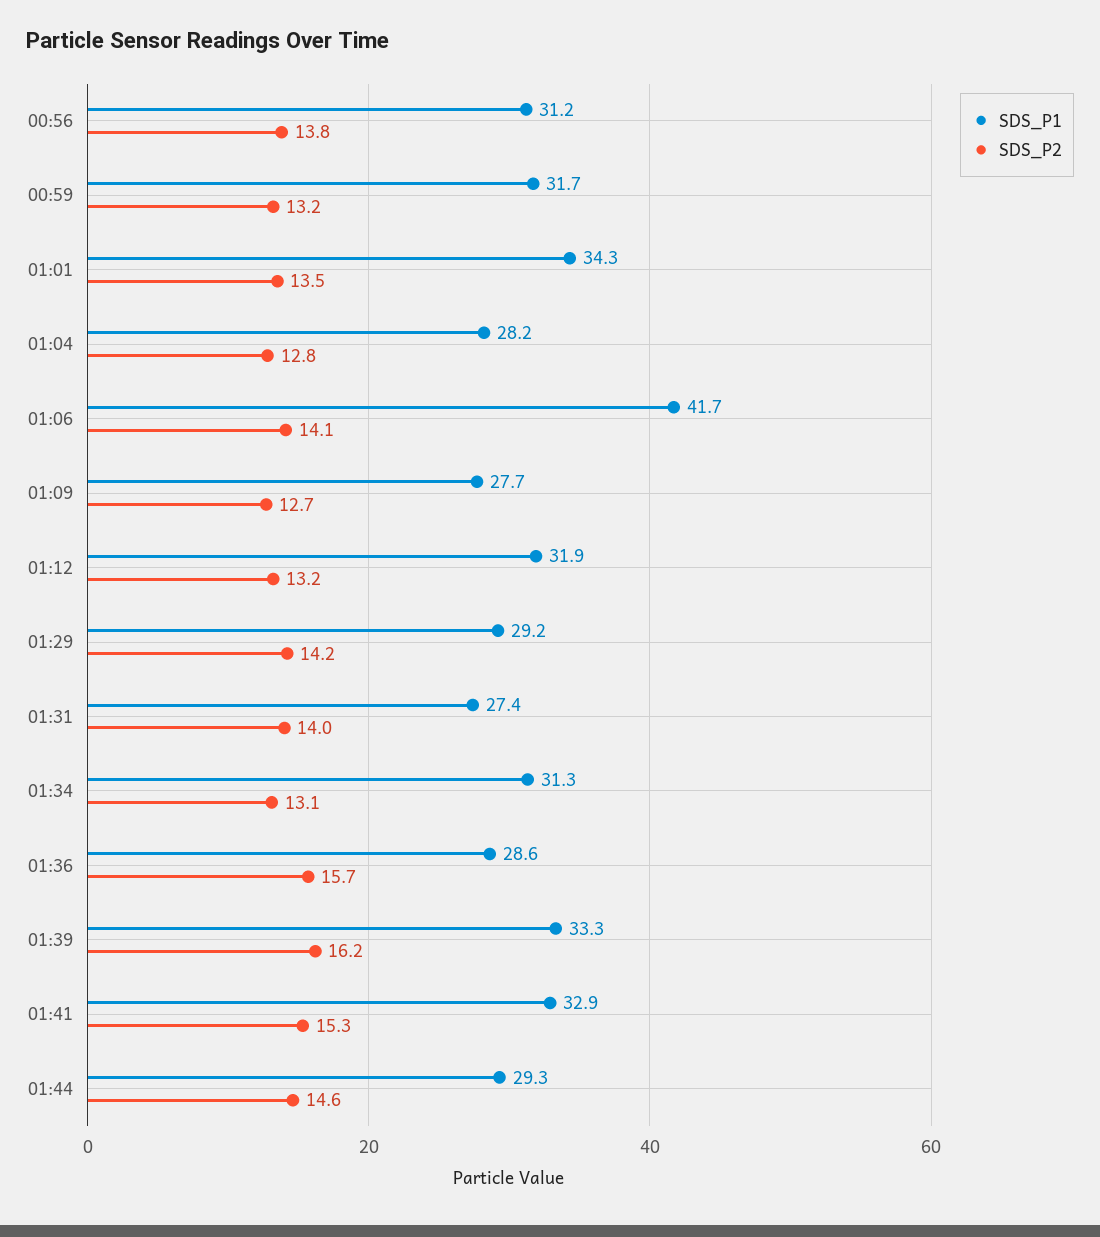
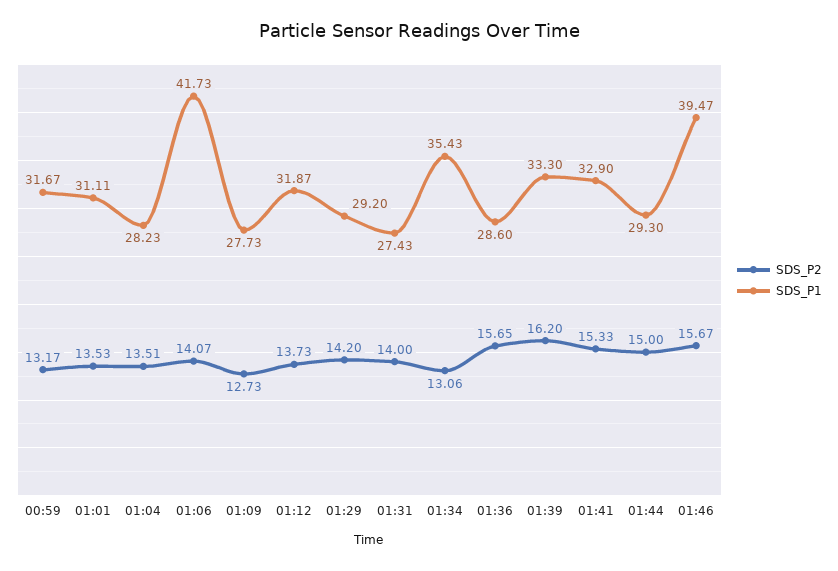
SDS_P1, 00:56: 31.2 -> none
SDS_P2, 00:56: 13.8 -> none
SDS_P1, 01:01: 34.3 -> 31.11
SDS_P2, 01:04: 12.8 -> 13.51
SDS_P2, 01:12: 13.2 -> 13.73
SDS_P1, 01:34: 31.3 -> 35.43
SDS_P2, 01:44: 14.6 -> 15
SDS_P2, 01:46: none -> 15.67
SDS_P1, 01:46: none -> 39.47

